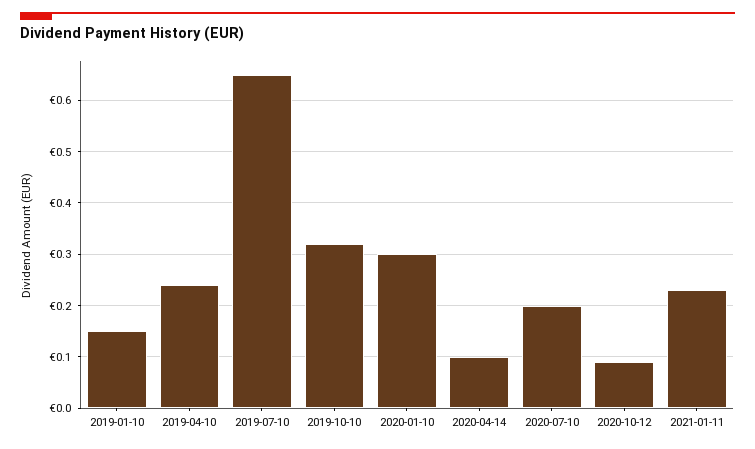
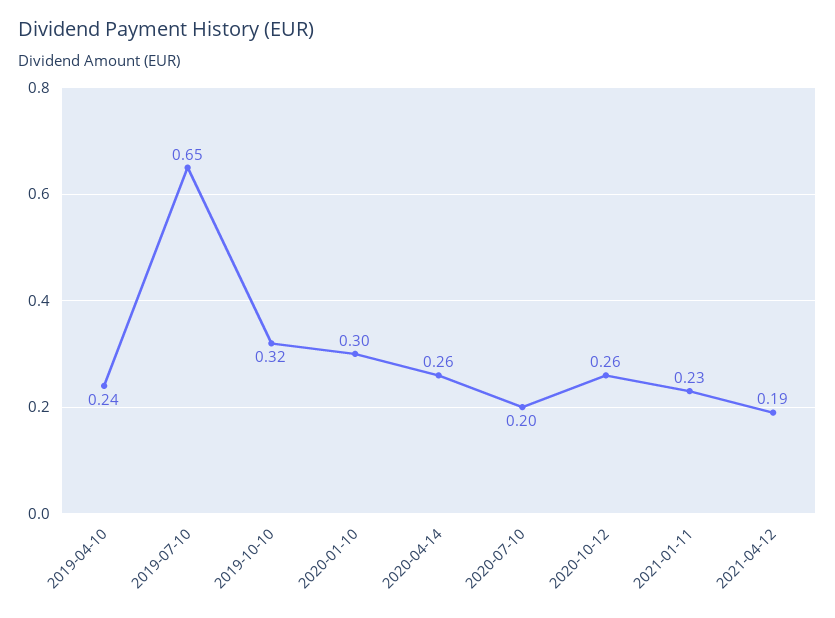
2019-01-10: 0.15 -> none
2020-04-14: 0.1 -> 0.26
2020-10-12: 0.1 -> 0.26
2021-04-12: none -> 0.19

